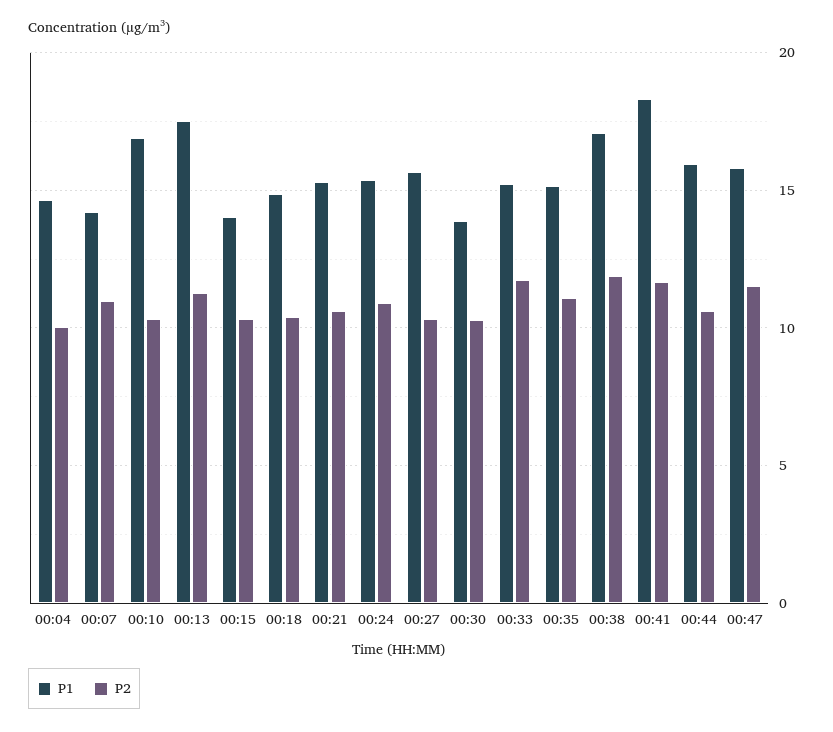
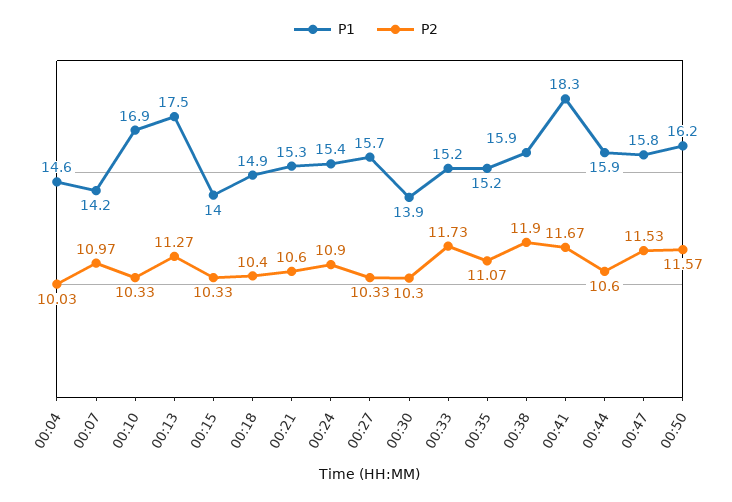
P1, 00:38: 17 -> 15.9
P1, 00:50: none -> 16.2
P2, 00:50: none -> 11.57

